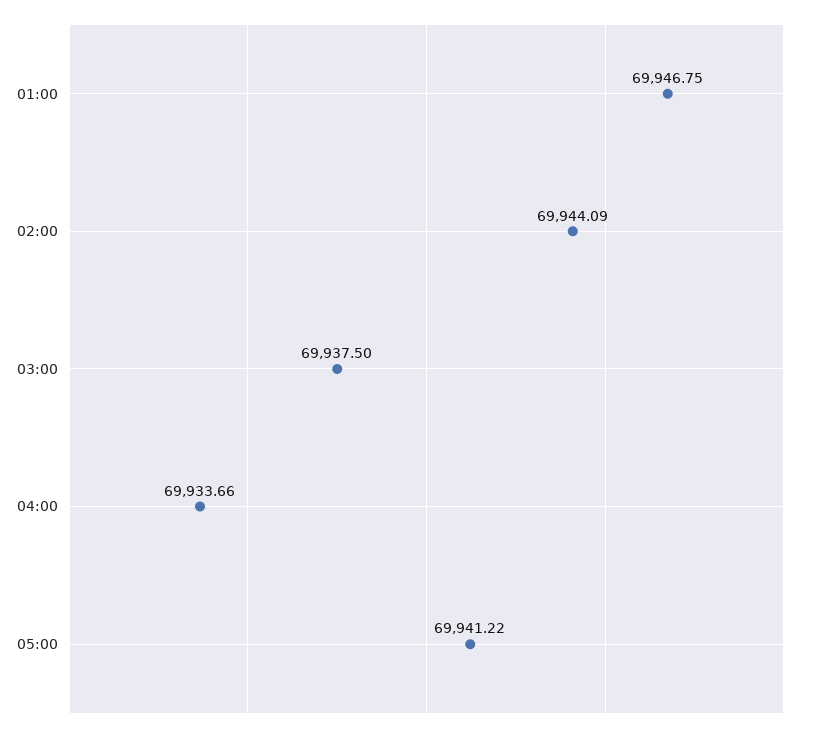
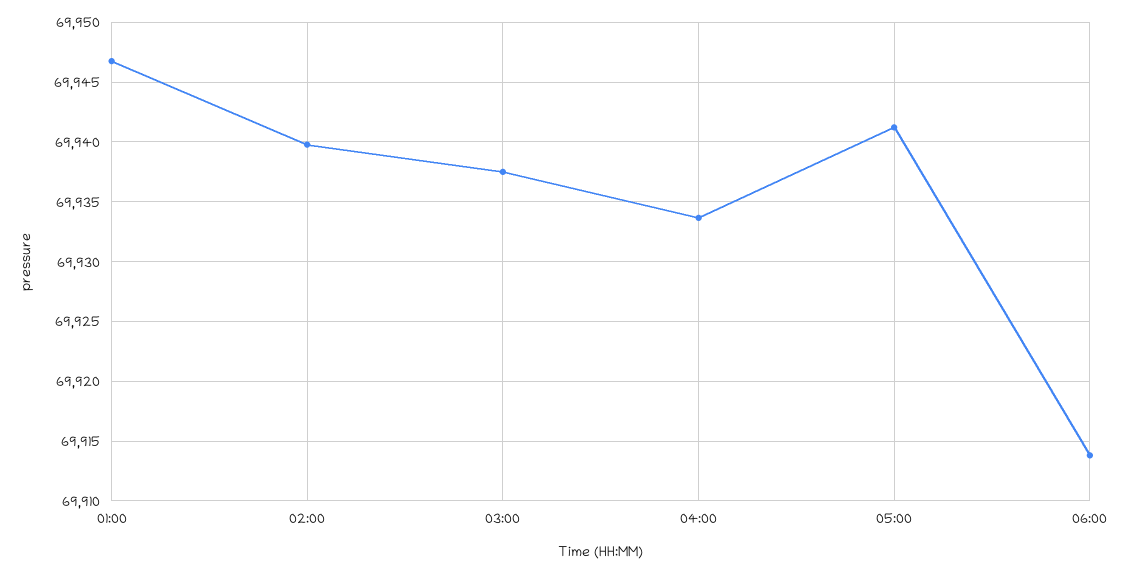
02:00: 69944.09 -> 69940
06:00: none -> 69914

